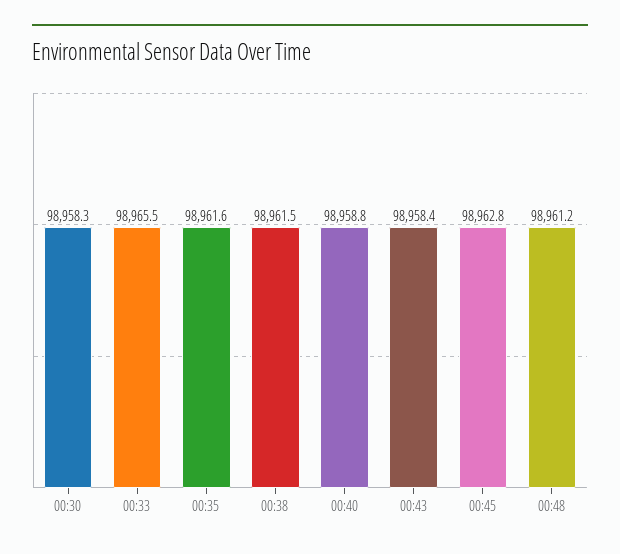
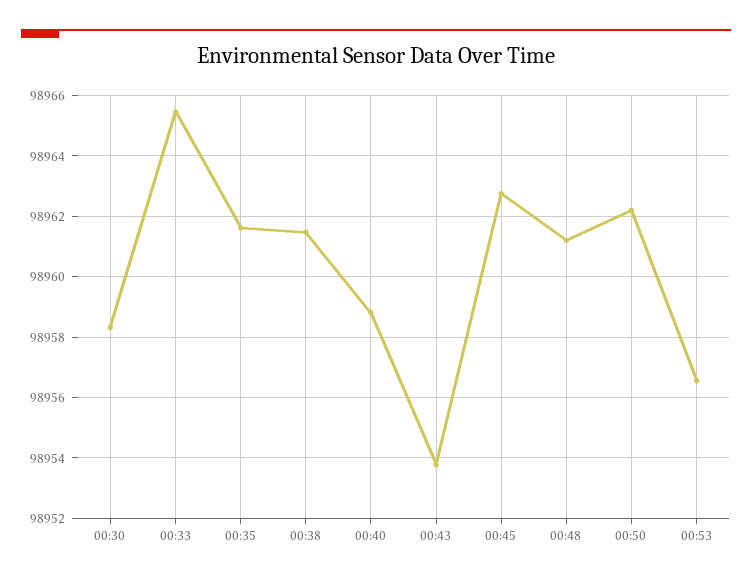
00:43: 98958.4 -> 98953.8
00:50: none -> 98962.2
00:53: none -> 98956.6

